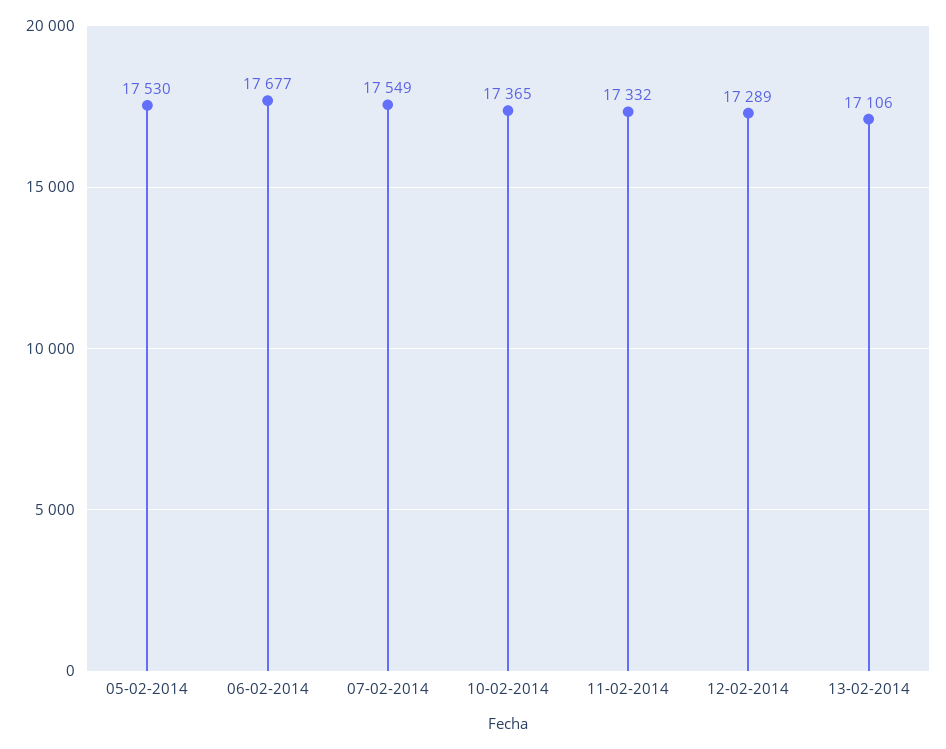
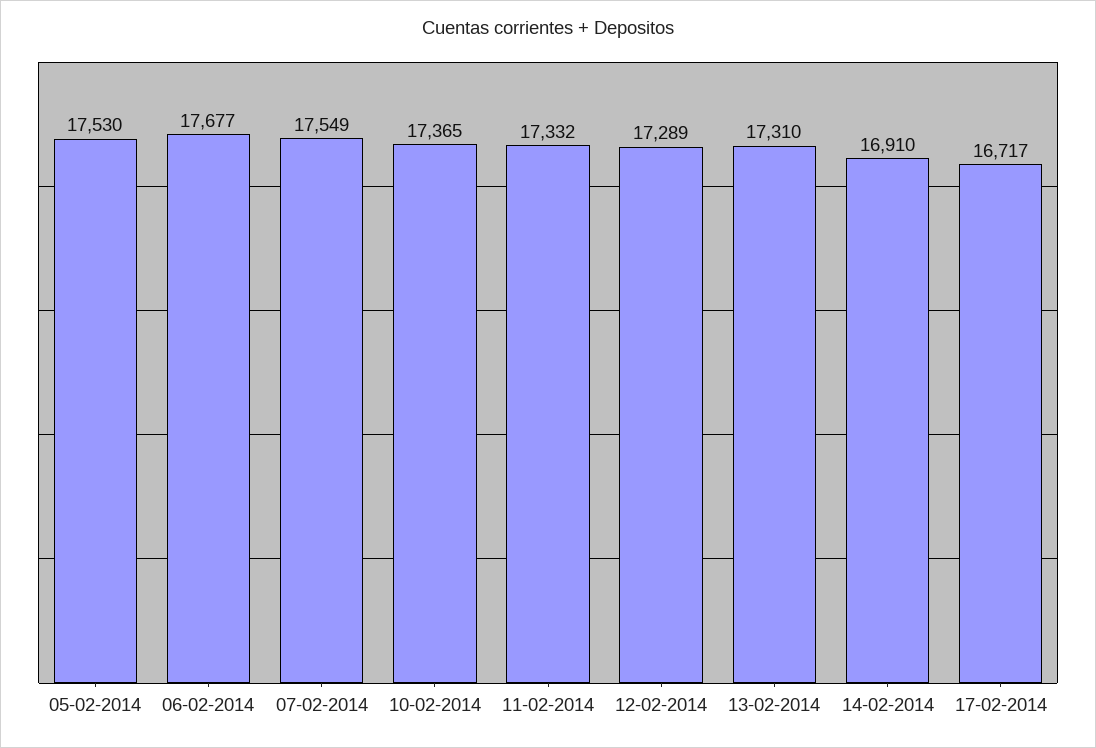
13-02-2014: 17106 -> 17310
14-02-2014: none -> 16910
17-02-2014: none -> 16717

